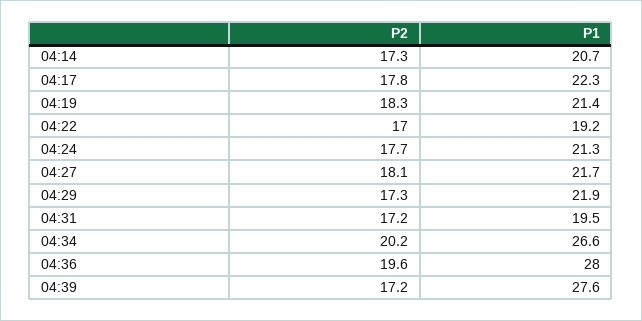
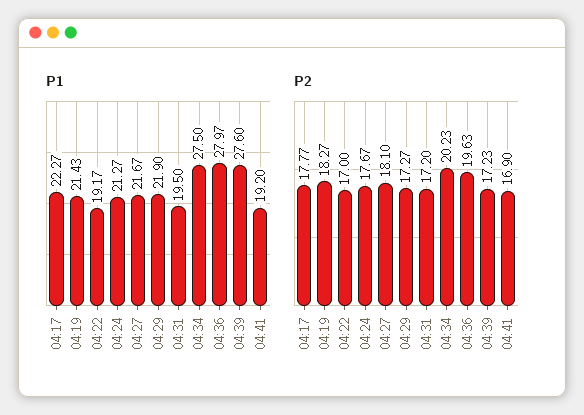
P2, 04:14: 17.3 -> none
P1, 04:14: 20.7 -> none
P1, 04:34: 26.6 -> 27.5
P1, 04:41: none -> 19.2
P2, 04:41: none -> 16.9

